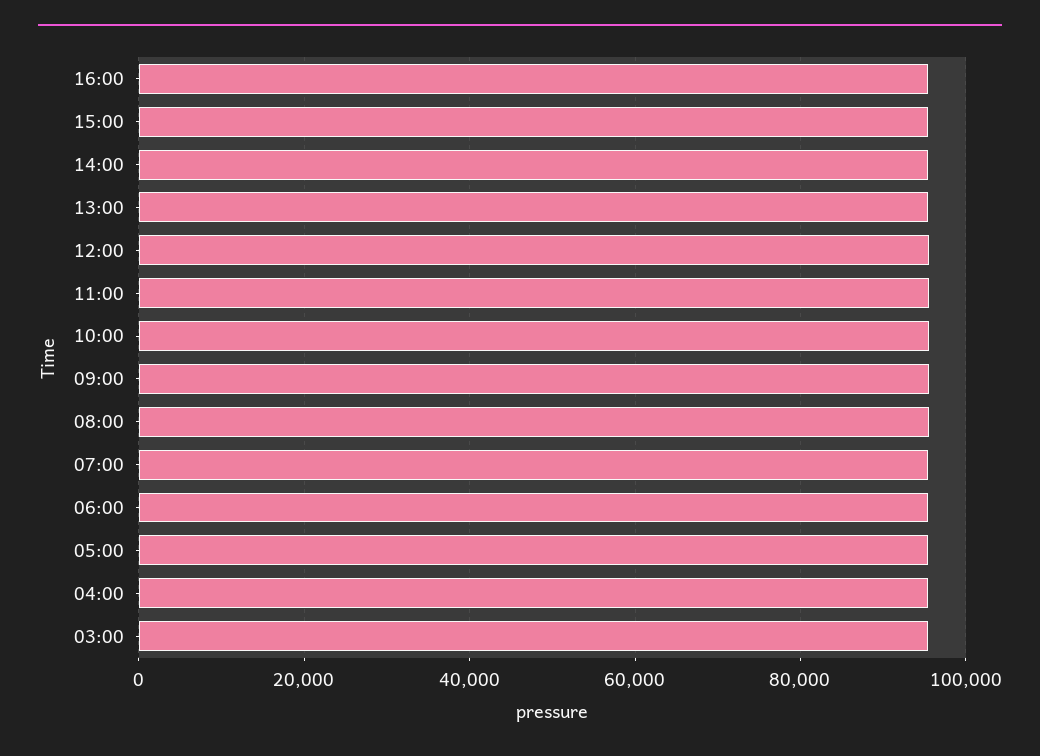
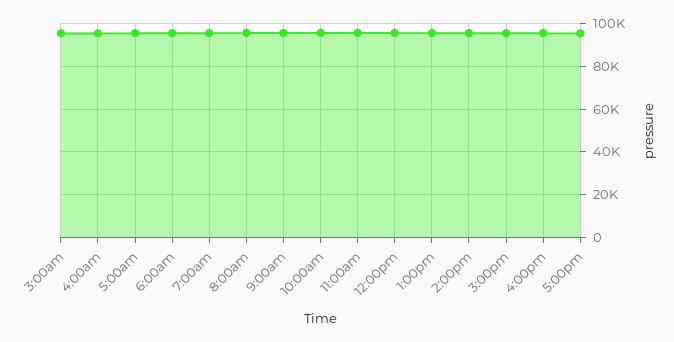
5:00pm: none -> 95000

